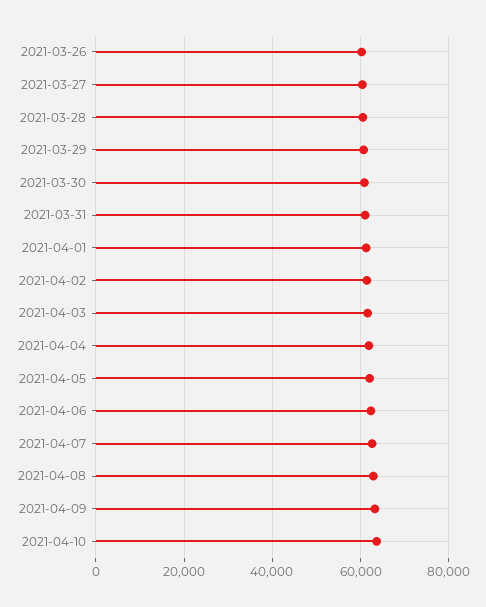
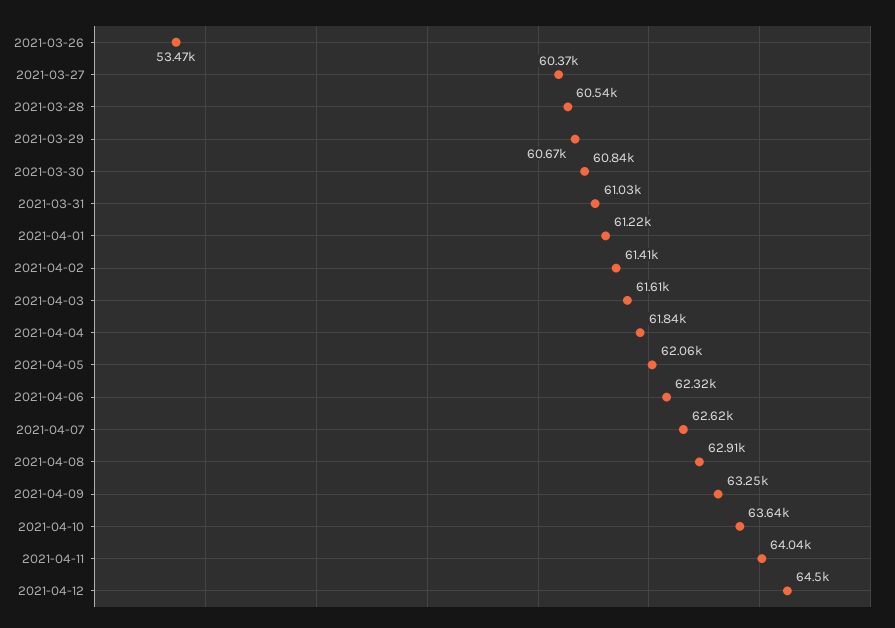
2021-03-26: 60000 -> 53470
2021-04-11: none -> 64040
2021-04-12: none -> 64500

